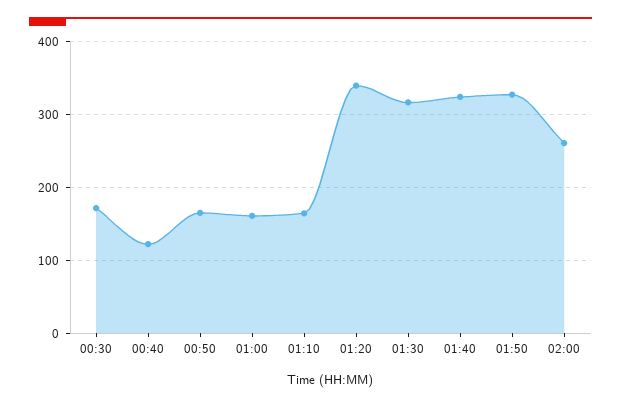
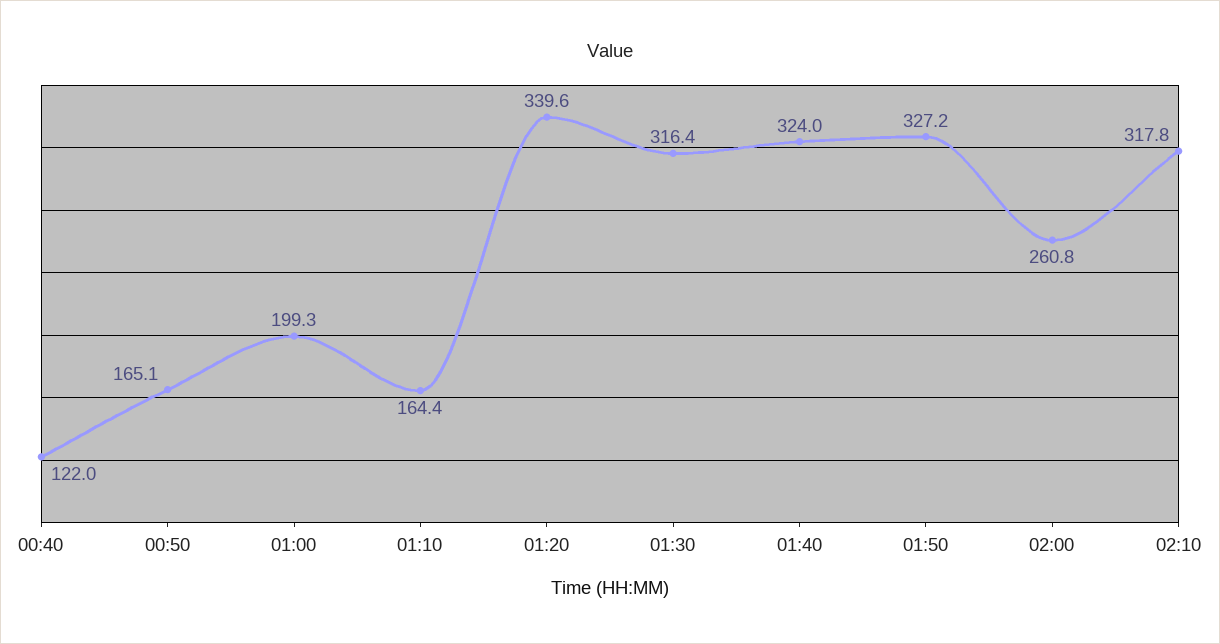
00:30: 170 -> none
01:00: 160 -> 199.3
02:10: none -> 317.8

